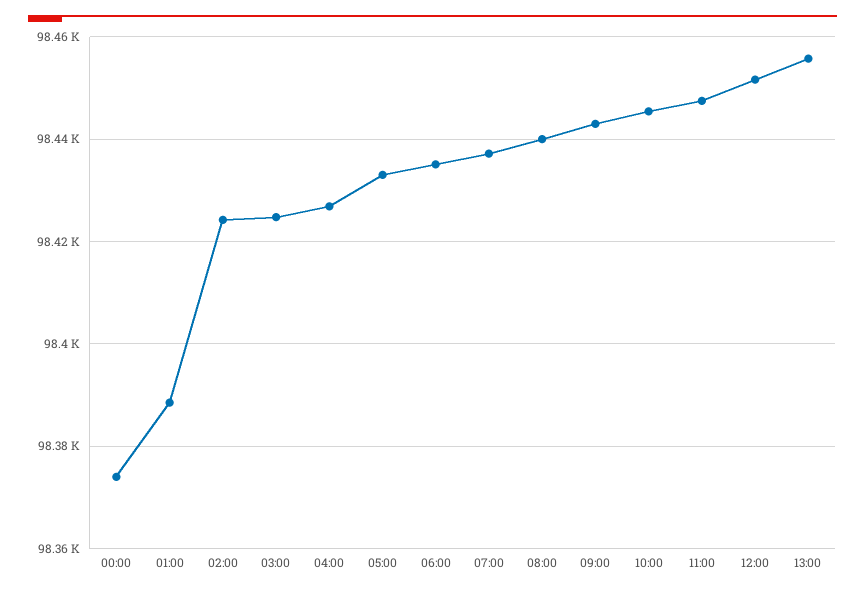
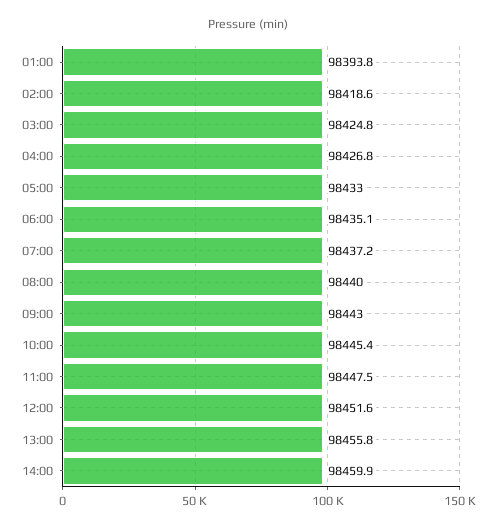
00:00: 98374 -> none
01:00: 98388 -> 98393.8
02:00: 98424 -> 98418.6
14:00: none -> 98459.9

